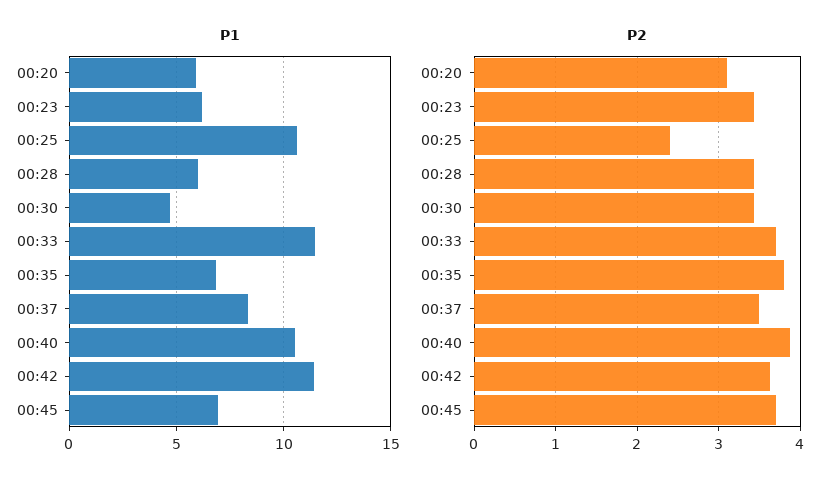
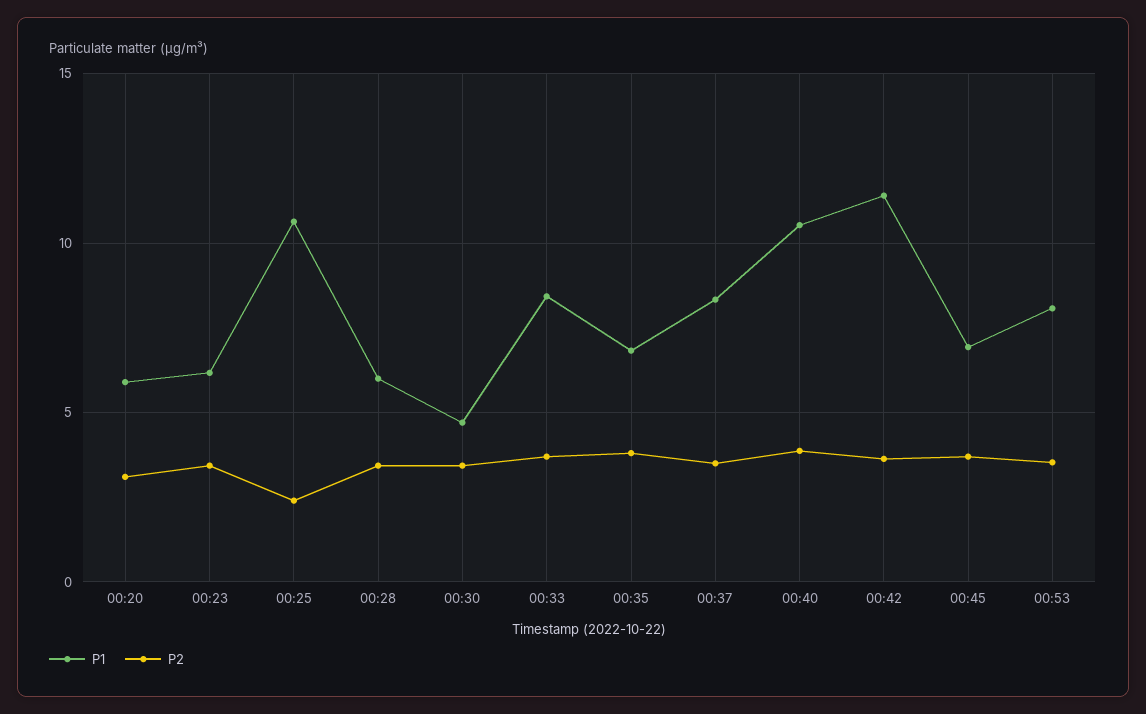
P1, 00:33: 11.5 -> 8.5
P1, 00:53: none -> 8
P2, 00:53: none -> 3.5

